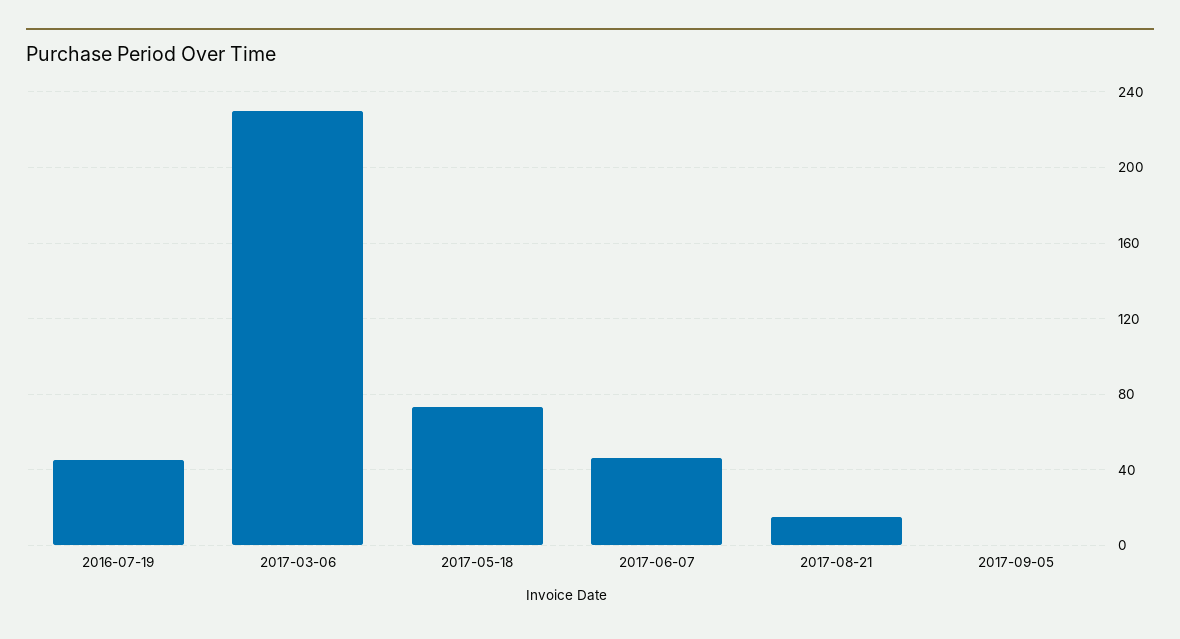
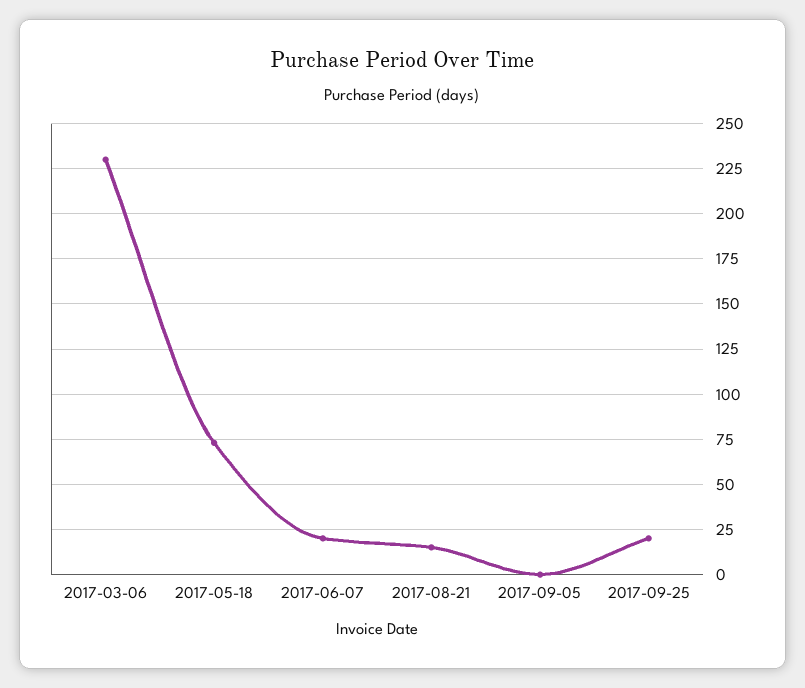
2016-07-19: 45 -> none
2017-06-07: 45 -> 20
2017-09-25: none -> 20

